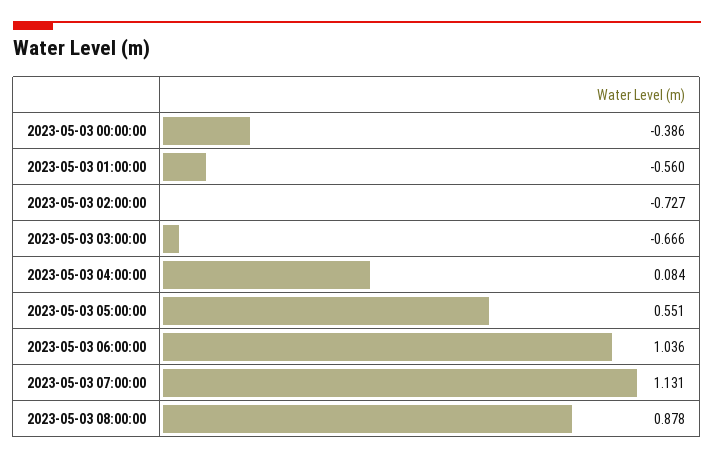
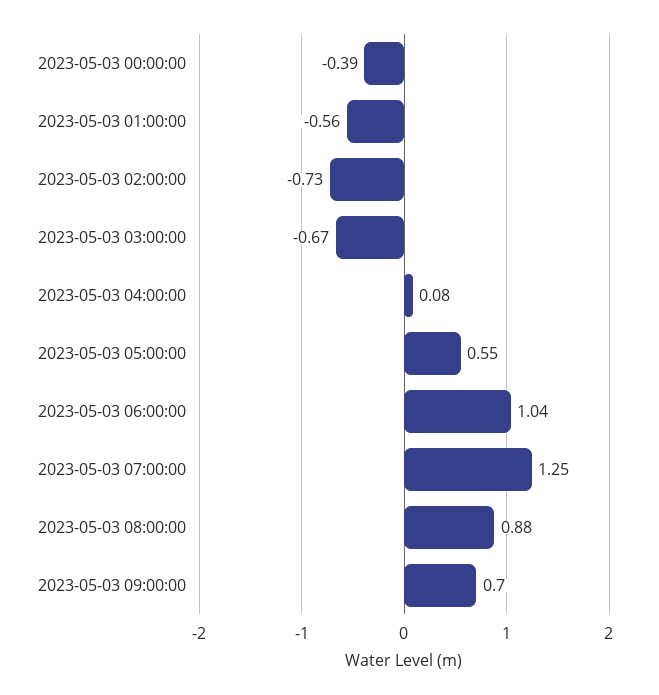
2023-05-03 07:00:00: 1.131 -> 1.25
2023-05-03 09:00:00: none -> 0.7

